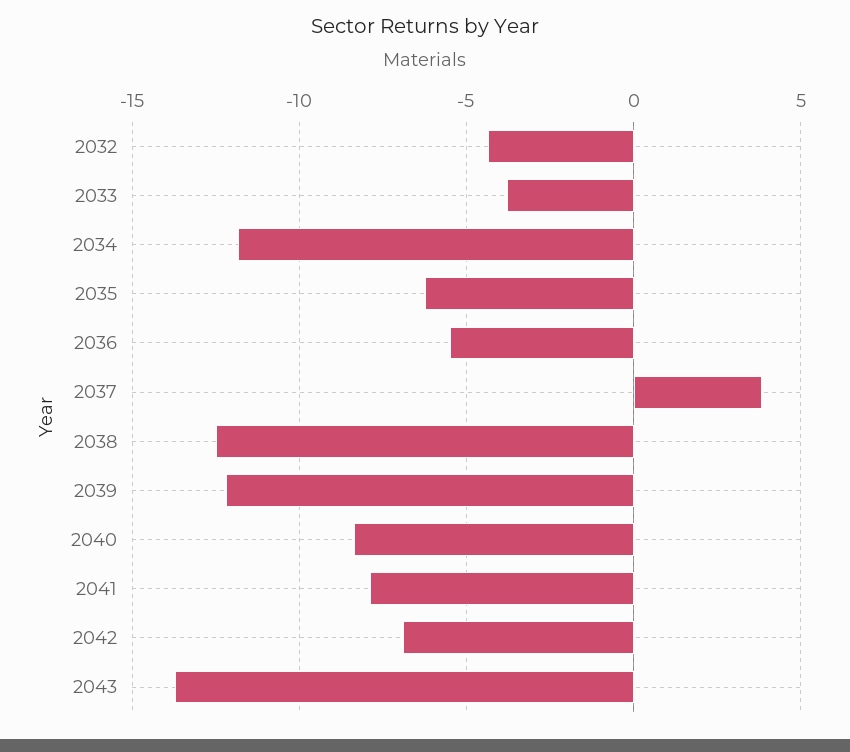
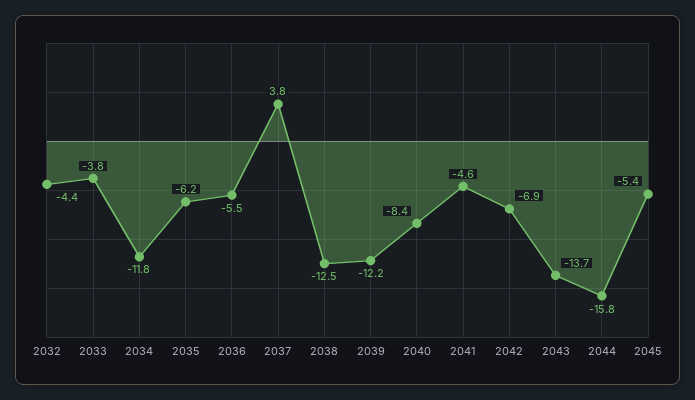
2041: -8 -> -4.6
2044: none -> -15.8
2045: none -> -5.4

